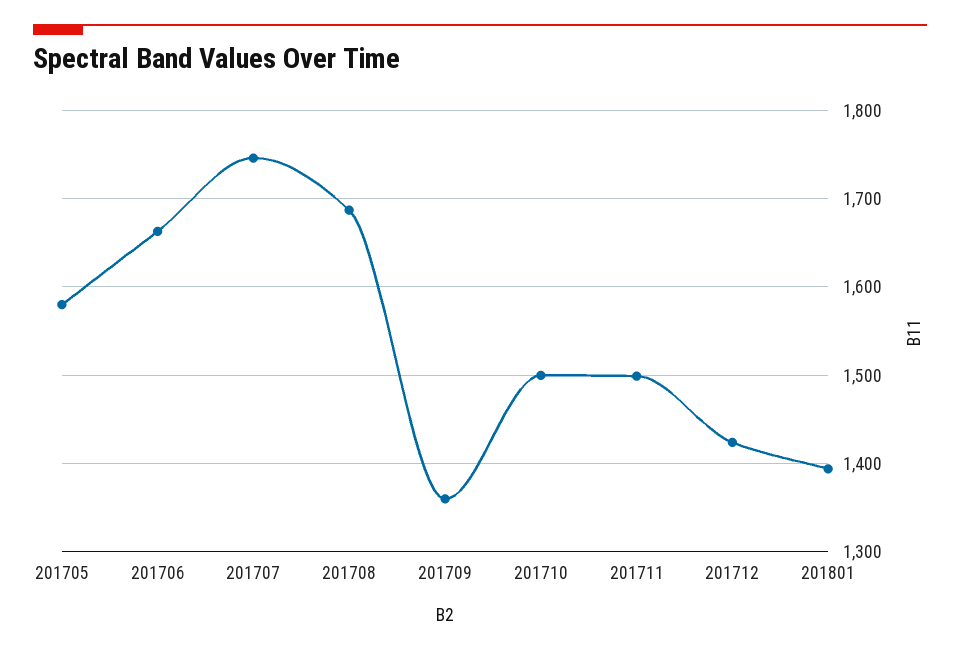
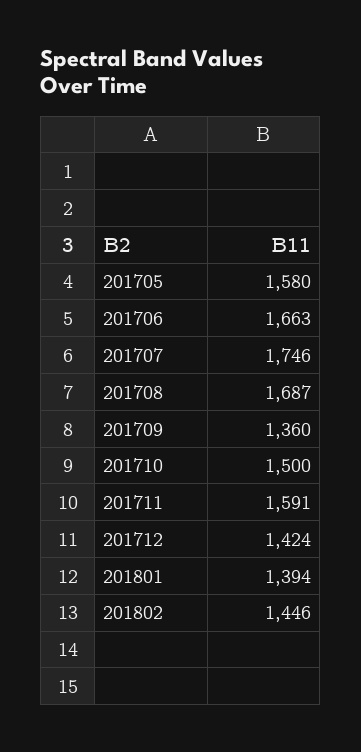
201711: 1500 -> 1591
201802: none -> 1446

